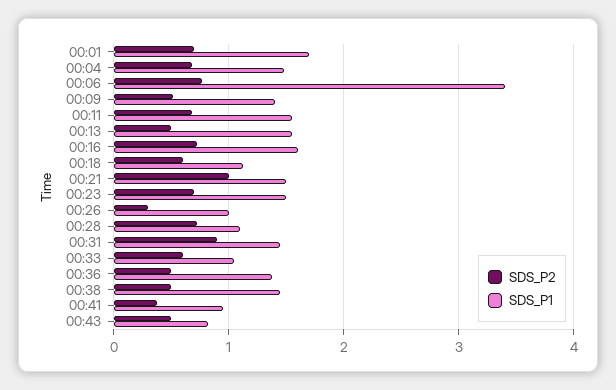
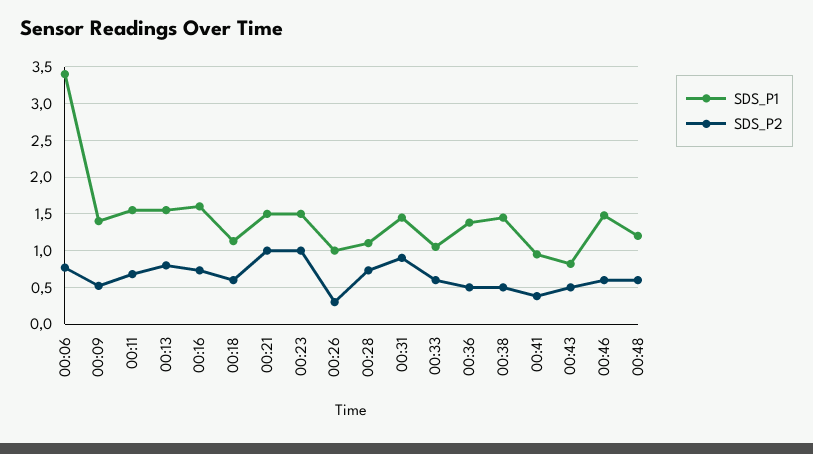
SDS_P2, 00:01: 0.7 -> none
SDS_P1, 00:01: 1.7 -> none
SDS_P2, 00:04: 0.7 -> none
SDS_P1, 00:04: 1.5 -> none
SDS_P2, 00:13: 0.5 -> 0.8
SDS_P2, 00:23: 0.7 -> 1
SDS_P1, 00:46: none -> 1.5
SDS_P2, 00:46: none -> 0.6
SDS_P1, 00:48: none -> 1.2
SDS_P2, 00:48: none -> 0.6

